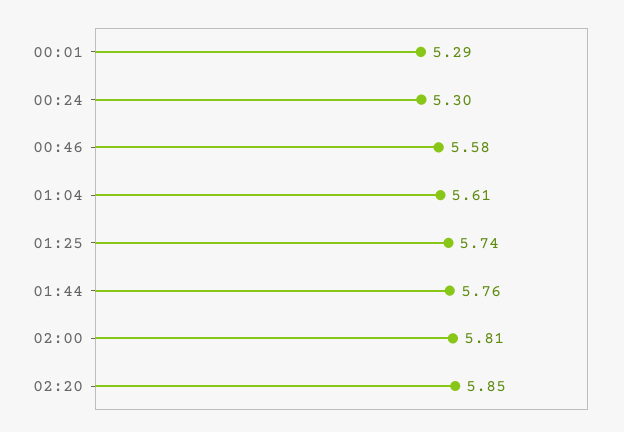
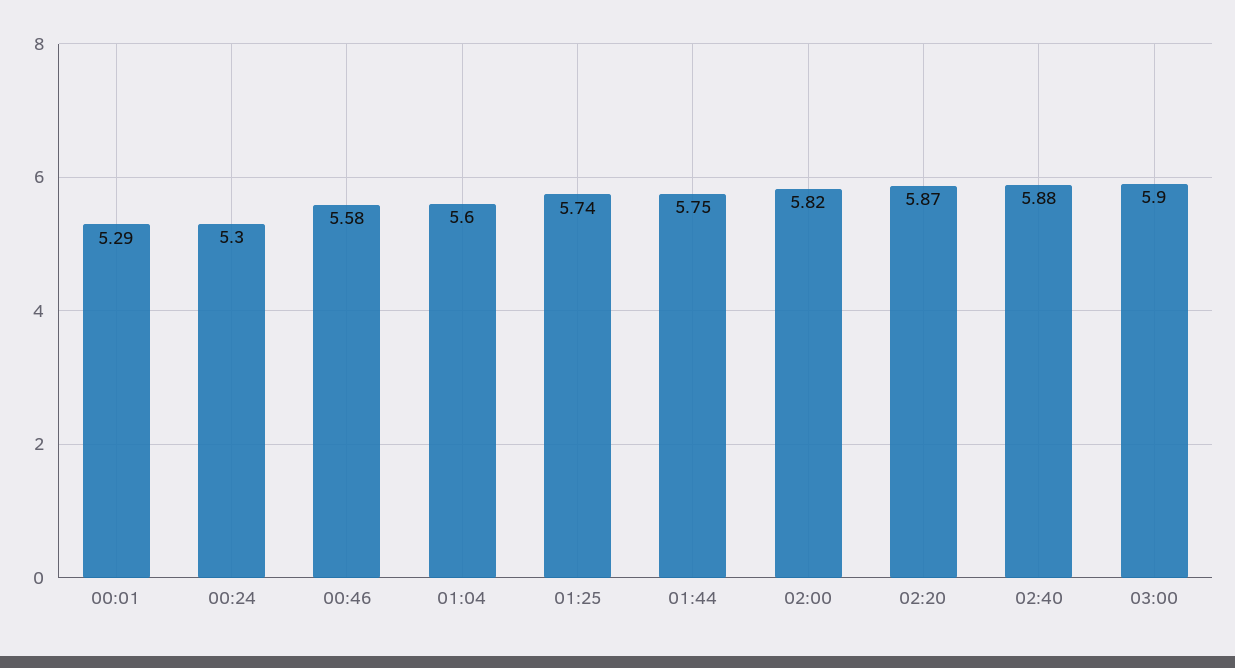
01:04: 5.61 -> 5.6
01:44: 5.76 -> 5.75
02:00: 5.81 -> 5.82
02:20: 5.85 -> 5.87
02:40: none -> 5.88
03:00: none -> 5.9

